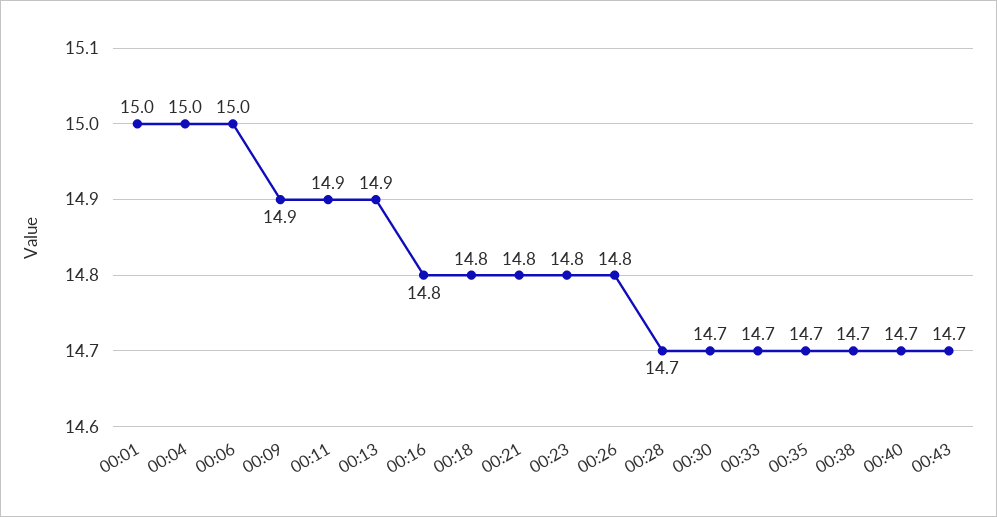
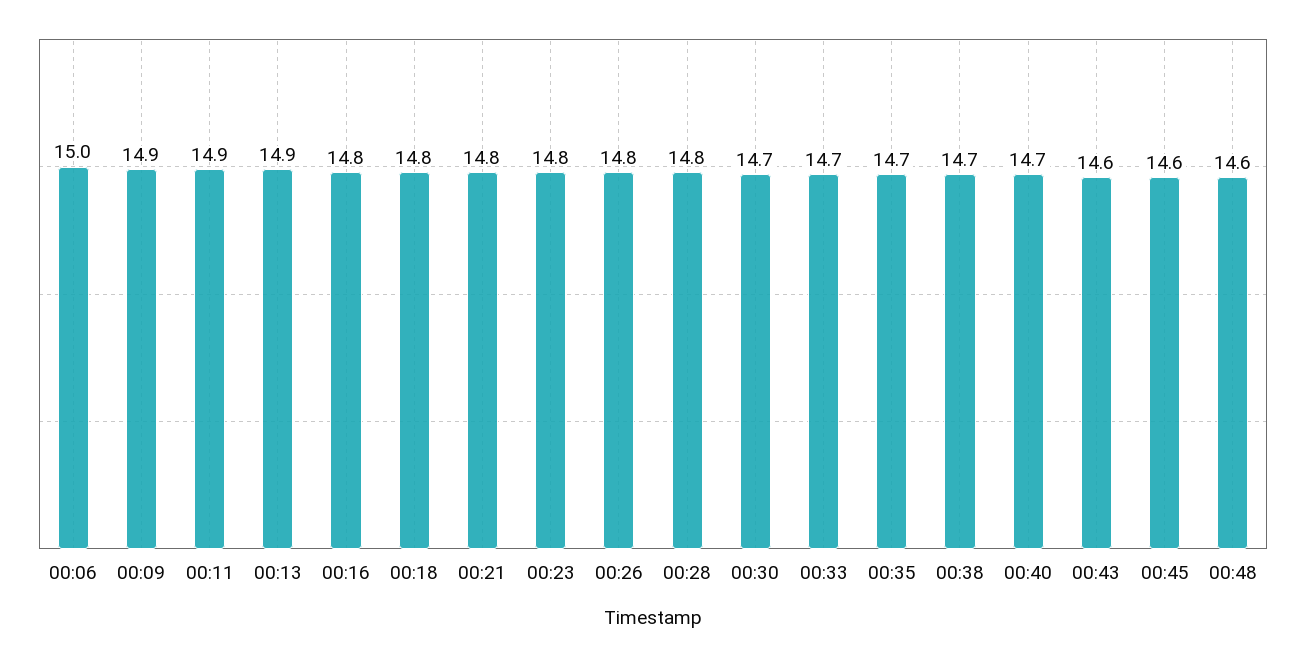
00:01: 15 -> none
00:04: 15 -> none
00:28: 14.7 -> 14.8
00:43: 14.7 -> 14.6
00:45: none -> 14.6
00:48: none -> 14.6

